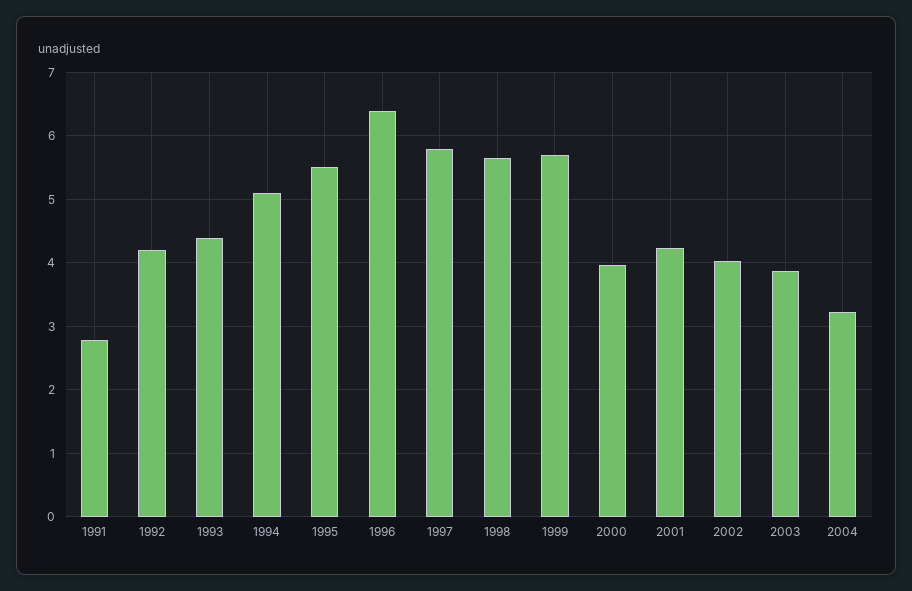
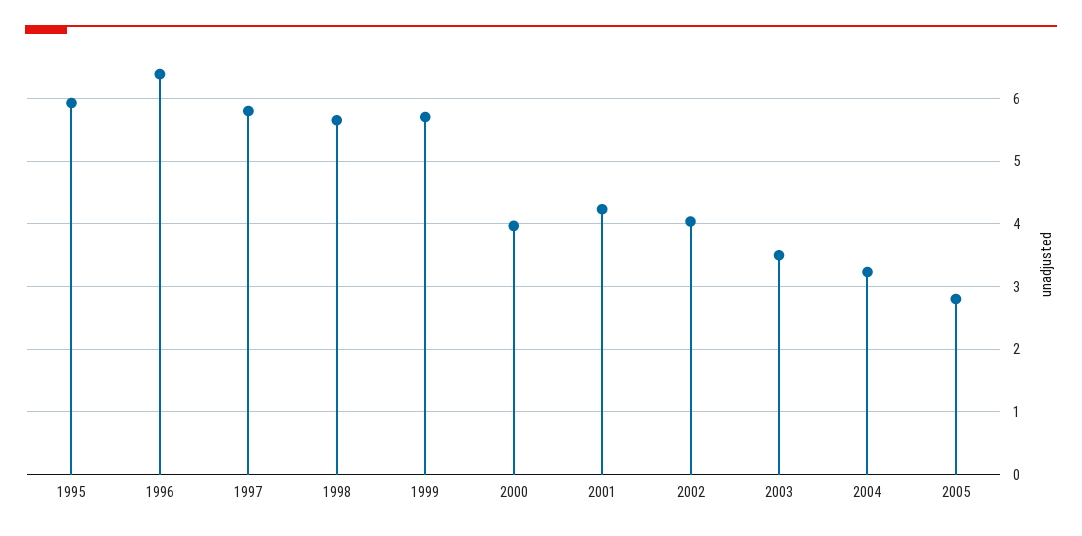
1991: 2.8 -> none
1992: 4.2 -> none
1993: 4.4 -> none
1994: 5.1 -> none
1995: 5.5 -> 5.9
2003: 3.9 -> 3.5
2005: none -> 2.8

